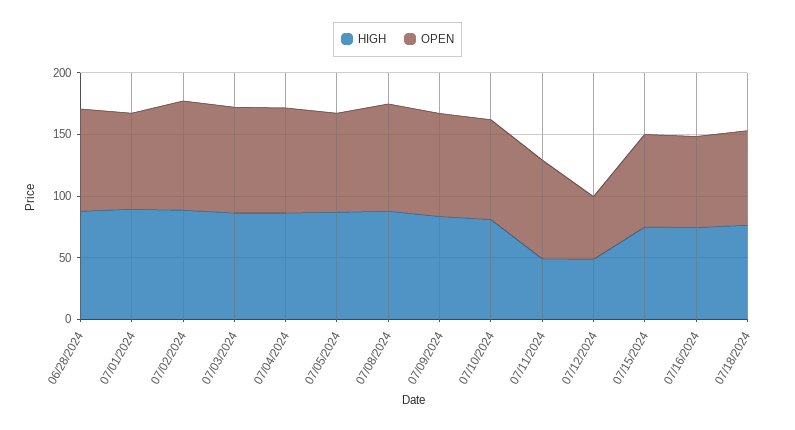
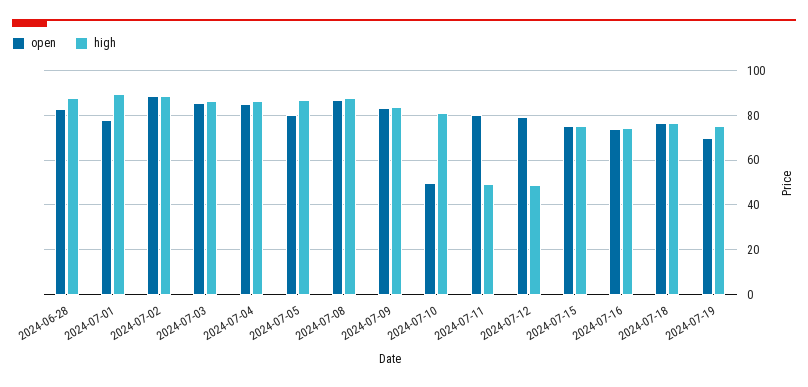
OPEN, 07/10/2024: 80 -> 50
OPEN, 07/12/2024: 50 -> 80
OPEN, 2024-07-19: none -> 70
HIGH, 2024-07-19: none -> 75

